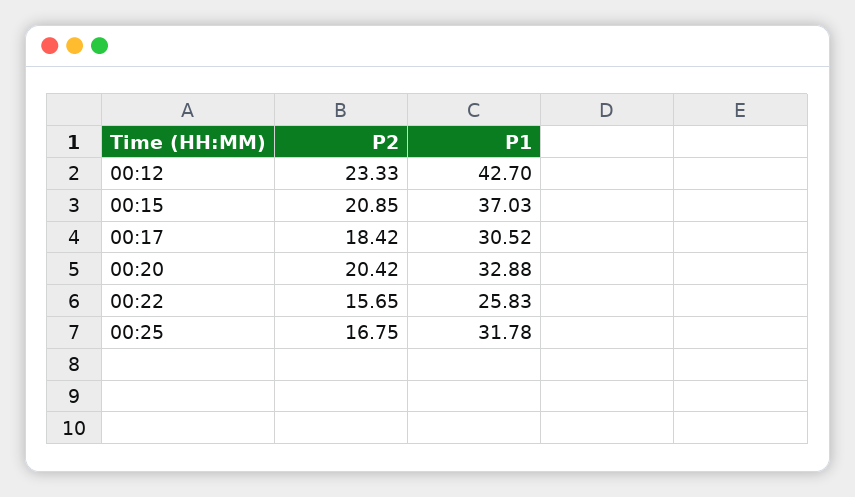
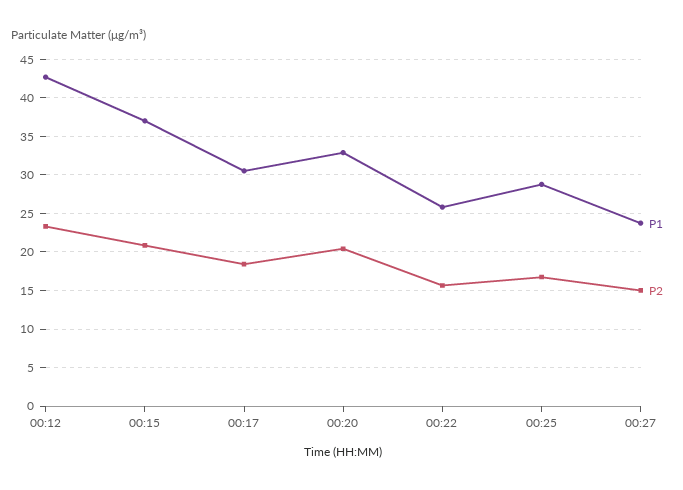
P1, 00:25: 31.78 -> 29
P1, 00:27: none -> 24
P2, 00:27: none -> 15

